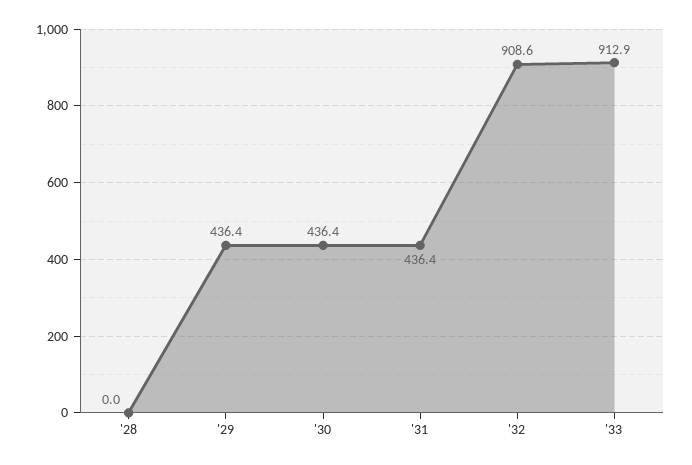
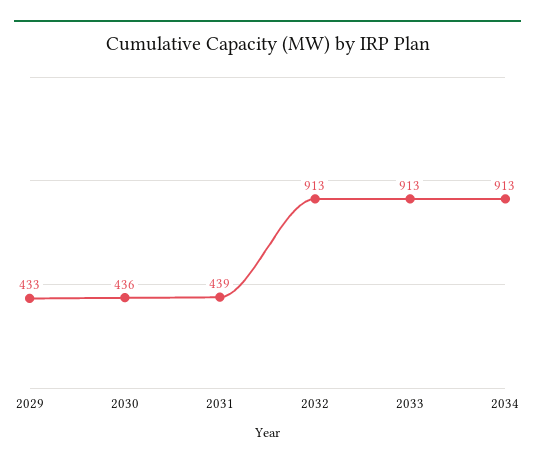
'28: 0 -> none
'29: 436.4 -> 433
'31: 436.4 -> 439
'32: 908.6 -> 913
2034: none -> 913

